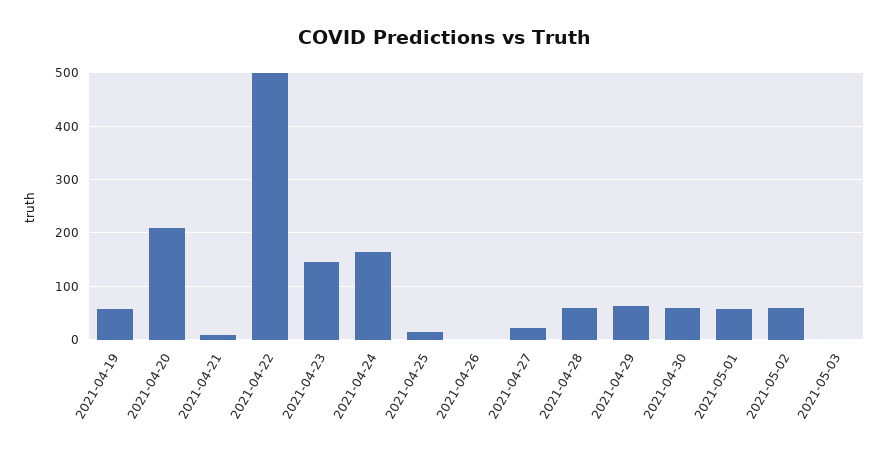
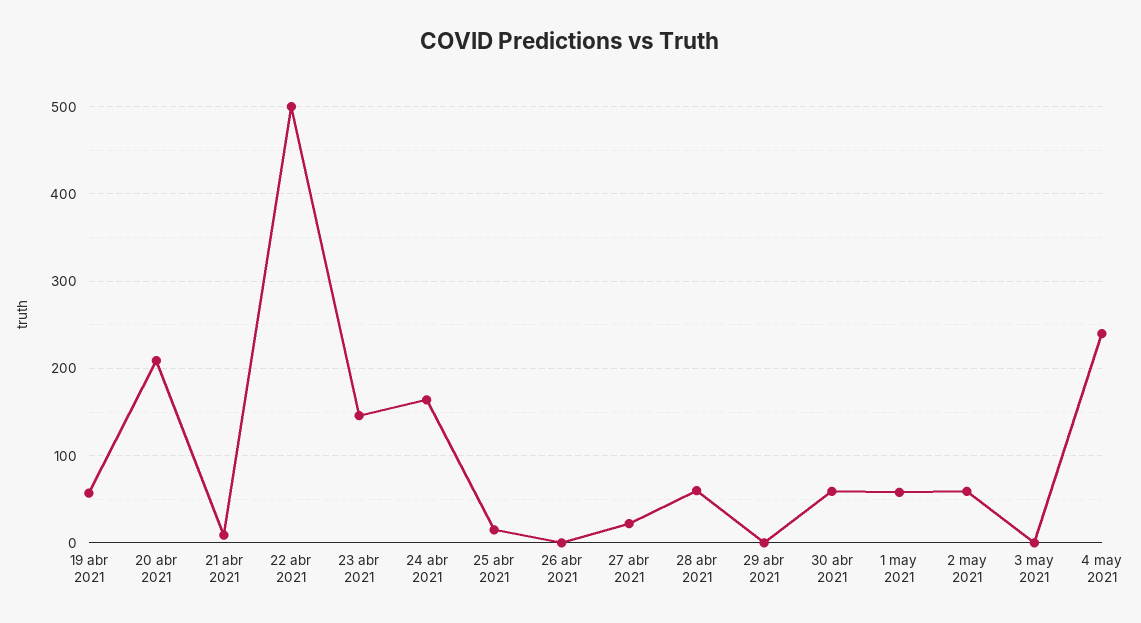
2021-04-29: 60 -> 0
4 may 2021: none -> 240

